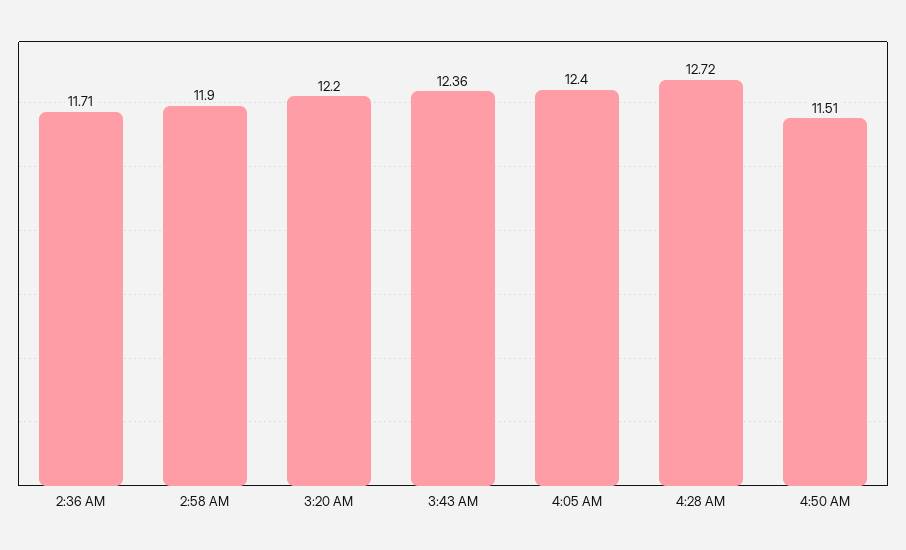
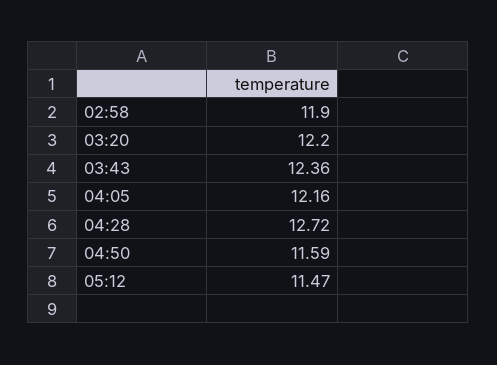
2:36 AM: 11.71 -> none
4:05 AM: 12.4 -> 12.16
4:50 AM: 11.51 -> 11.59
05:12: none -> 11.47

